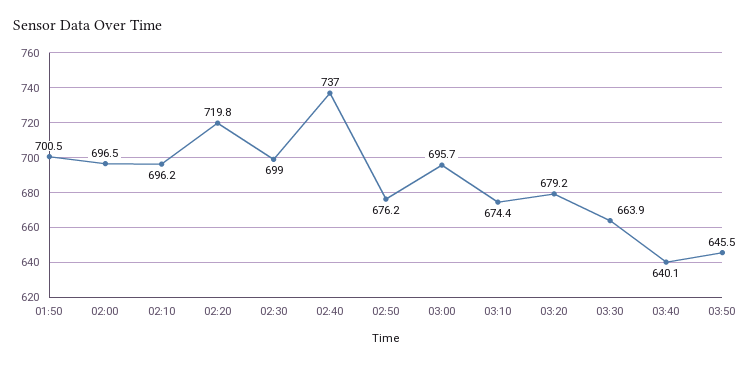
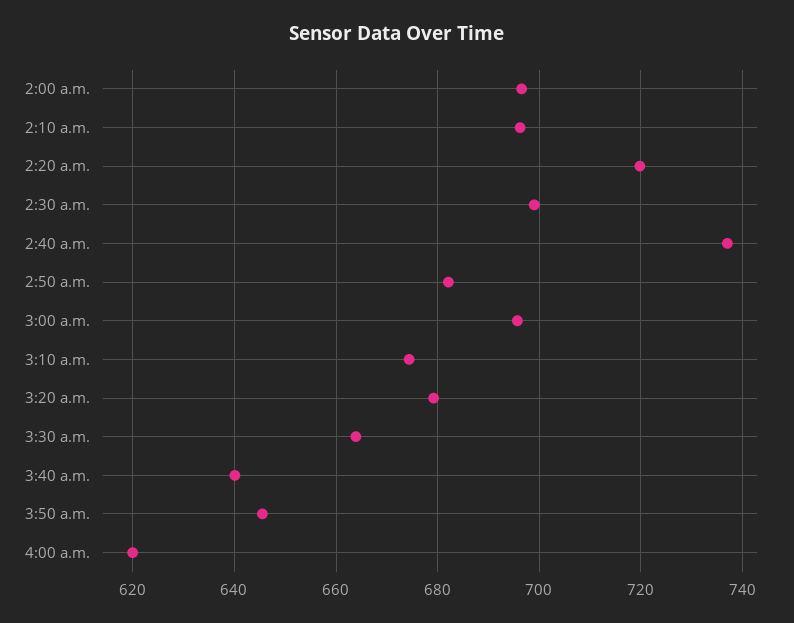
01:50: 700.5 -> none
02:50: 676.2 -> 682
4:00 a.m.: none -> 620

